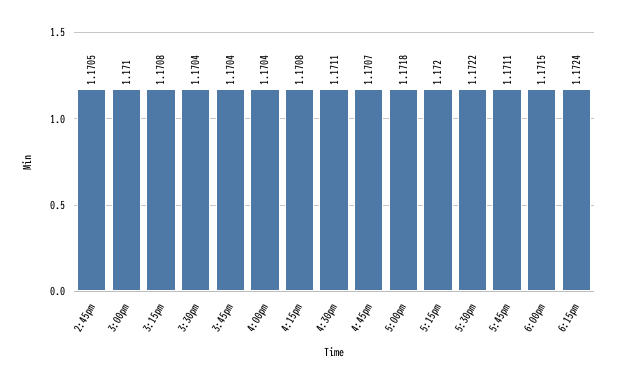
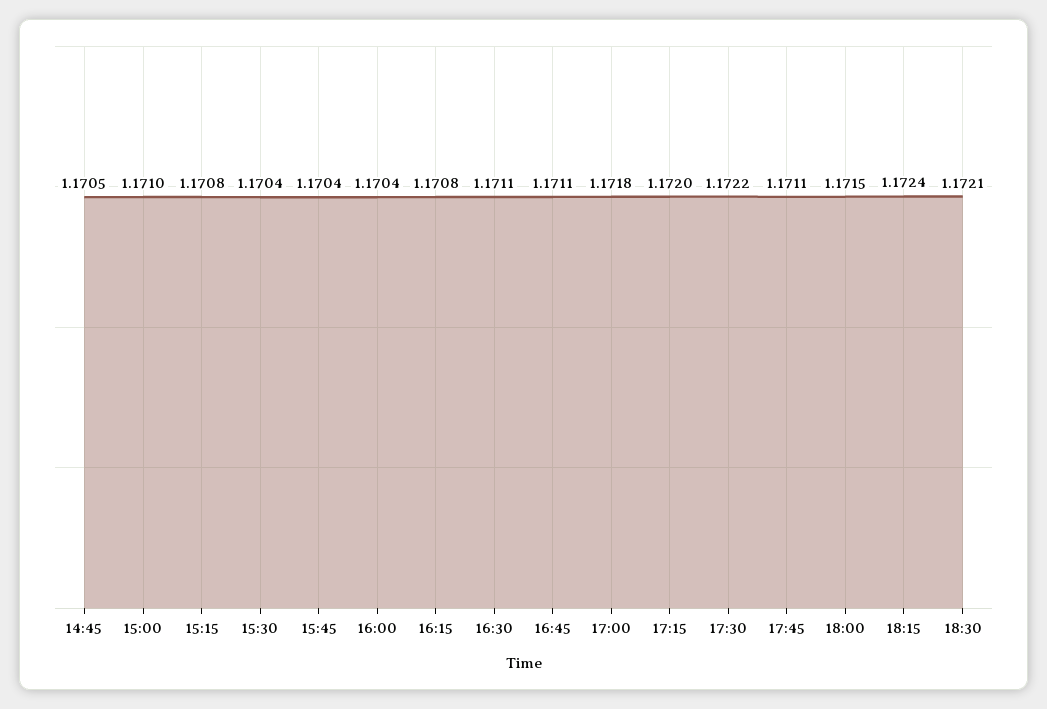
4:45pm: 1.1707 -> 1.1711
18:30: none -> 1.1721

